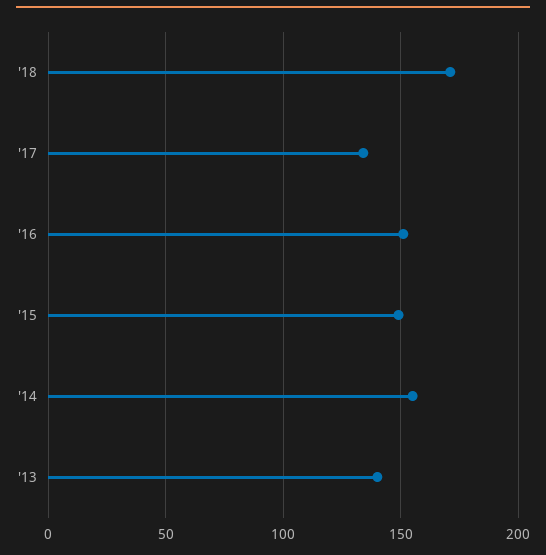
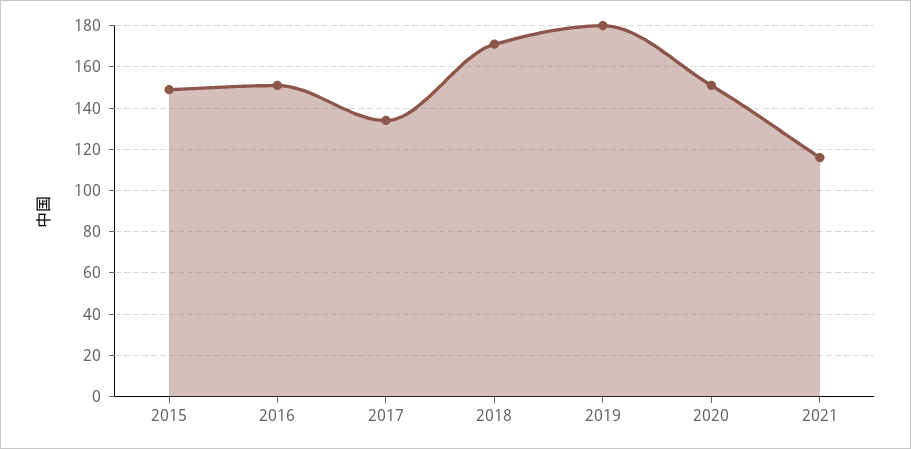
'14: 155 -> none
'13: 140 -> none
2019: none -> 180
2020: none -> 150
2021: none -> 115

